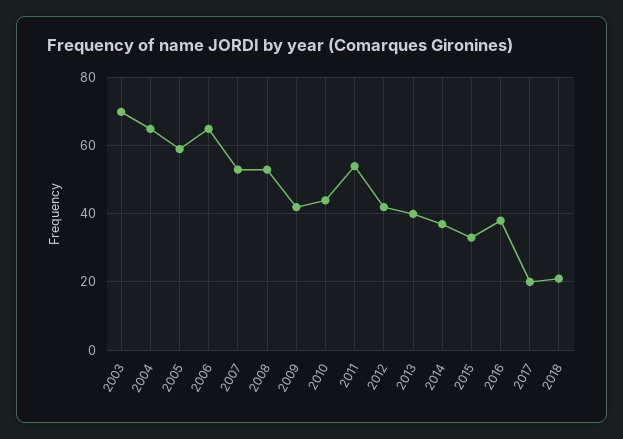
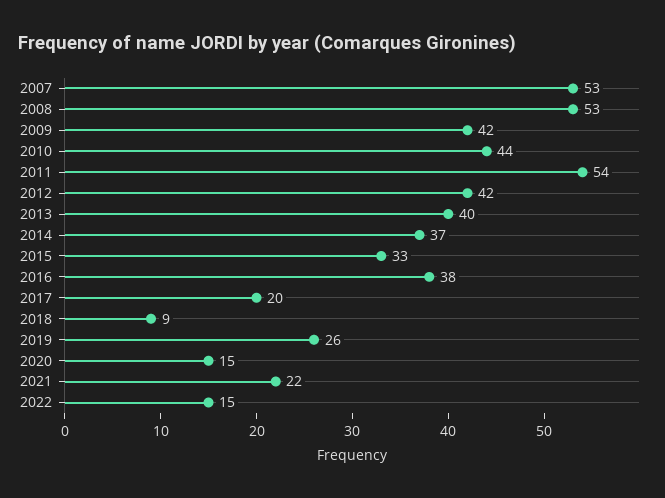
2003: 70 -> none
2004: 65 -> none
2005: 60 -> none
2006: 65 -> none
2018: 20 -> 9
2019: none -> 26
2020: none -> 15
2021: none -> 22
2022: none -> 15

